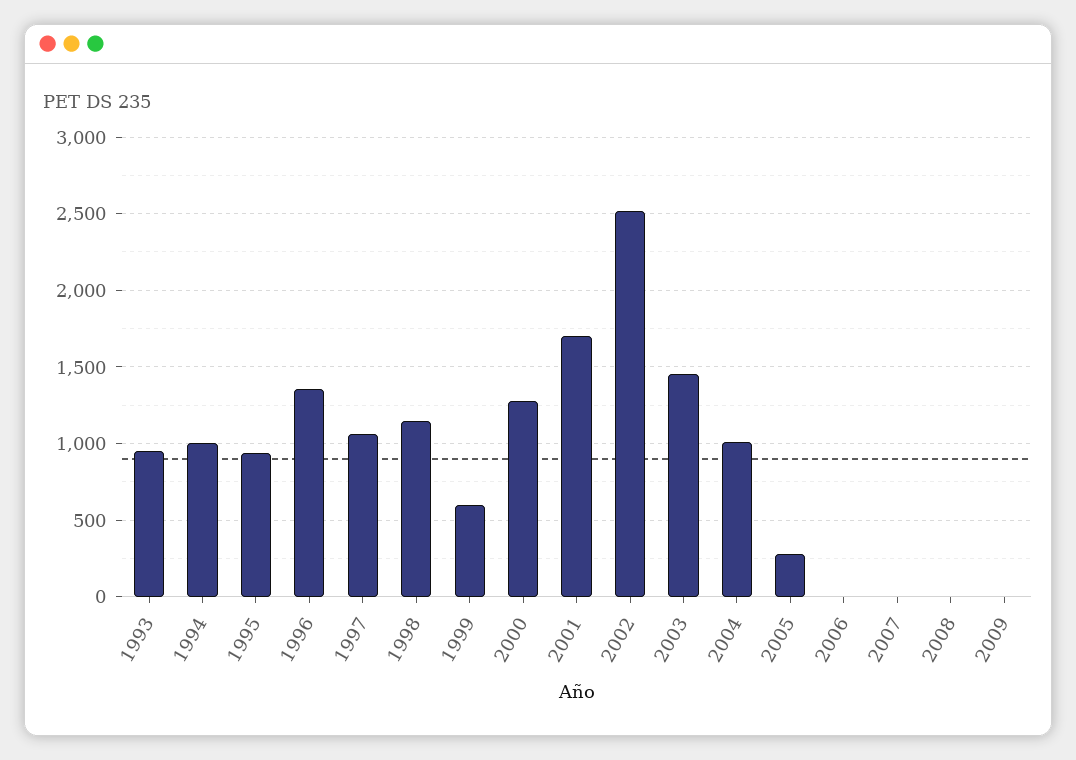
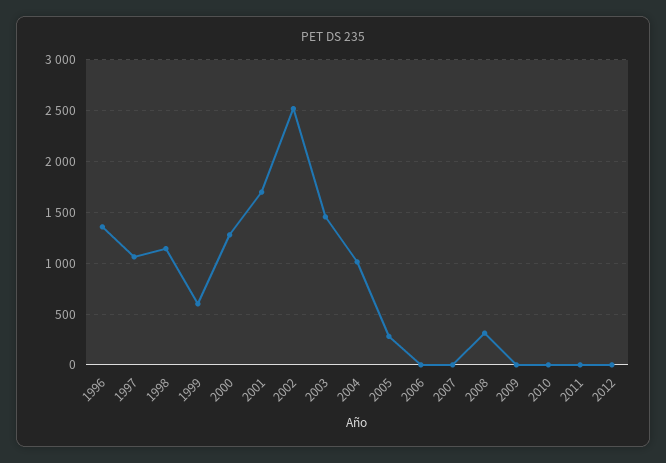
1993: 950 -> none
1994: 1000 -> none
1995: 950 -> none
2008: 0 -> 300
2010: none -> 0
2011: none -> 0
2012: none -> 0

